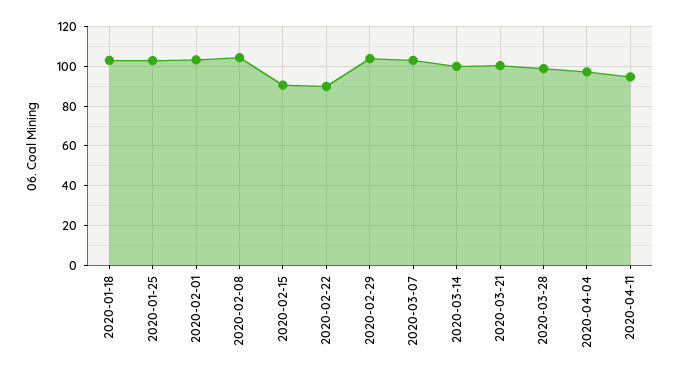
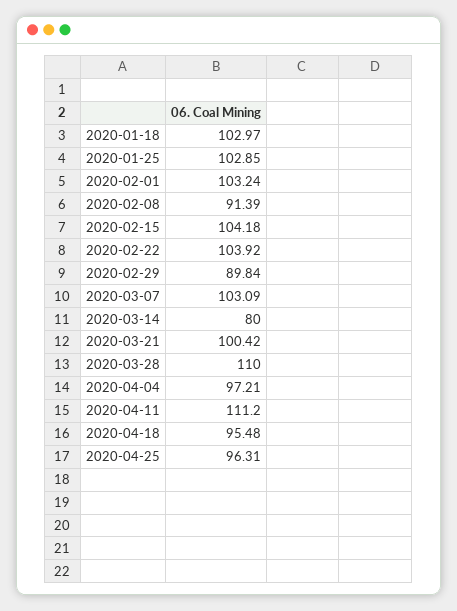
2020-02-08: 105 -> 91.39
2020-02-15: 90 -> 104.18
2020-02-22: 90 -> 103.92
2020-02-29: 105 -> 89.84
2020-03-14: 100 -> 80
2020-03-28: 100 -> 110
2020-04-11: 95 -> 111.2
2020-04-18: none -> 95.48
2020-04-25: none -> 96.31

